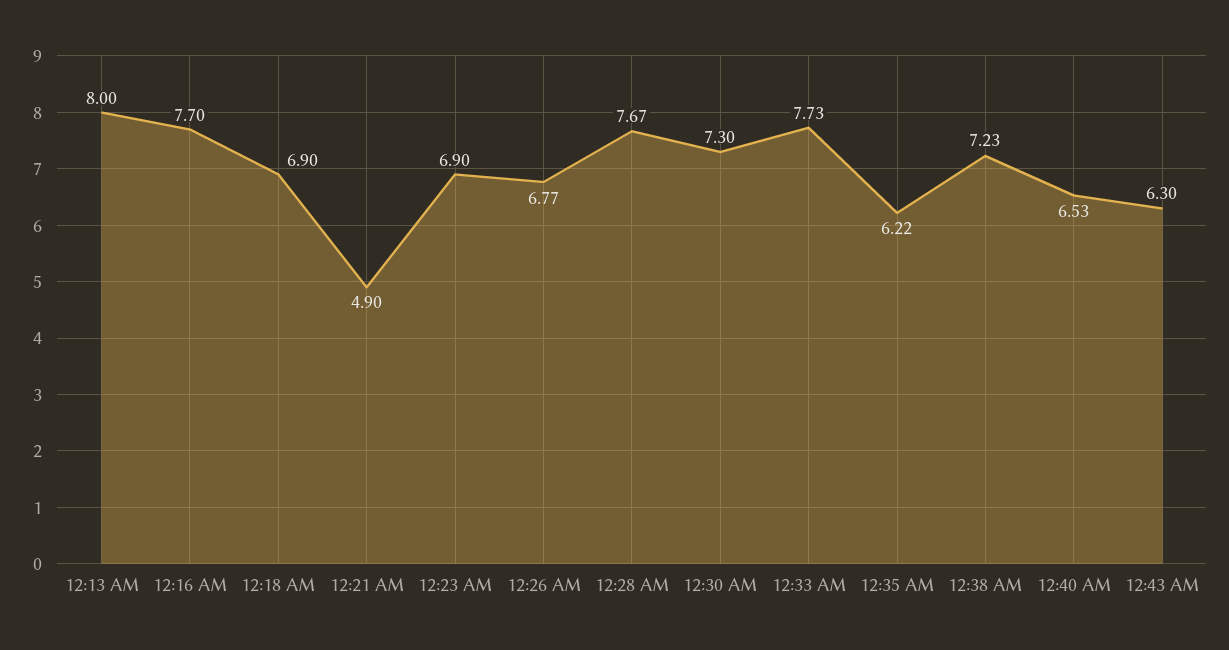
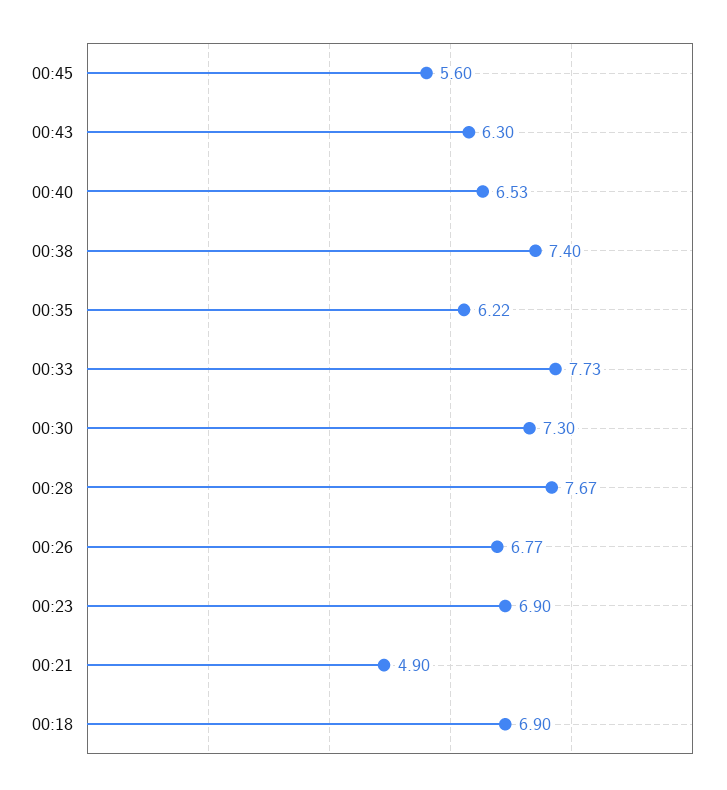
12:13 AM: 8 -> none
12:16 AM: 7.7 -> none
12:38 AM: 7.23 -> 7.4
00:45: none -> 5.6

